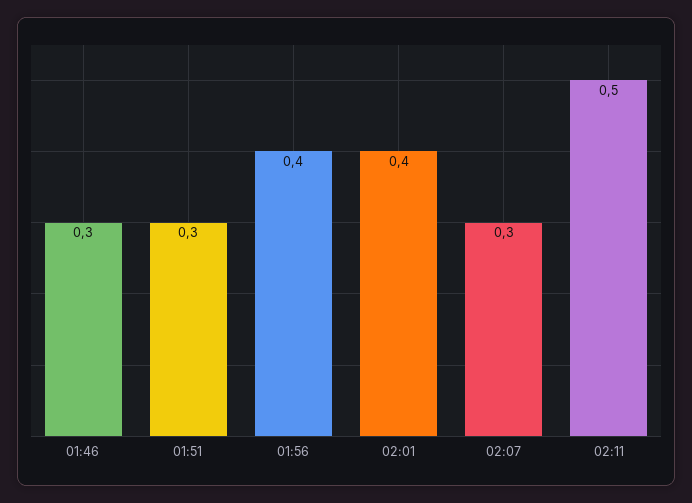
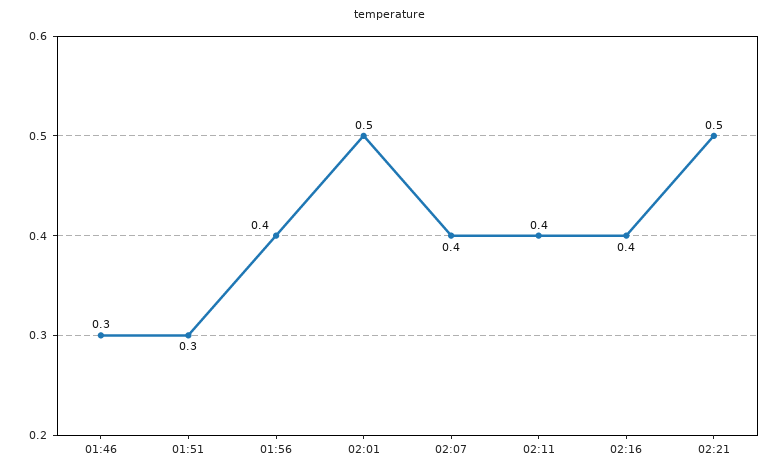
02:01: 0.4 -> 0.5
02:07: 0.3 -> 0.4
02:11: 0.5 -> 0.4
02:16: none -> 0.4
02:21: none -> 0.5

